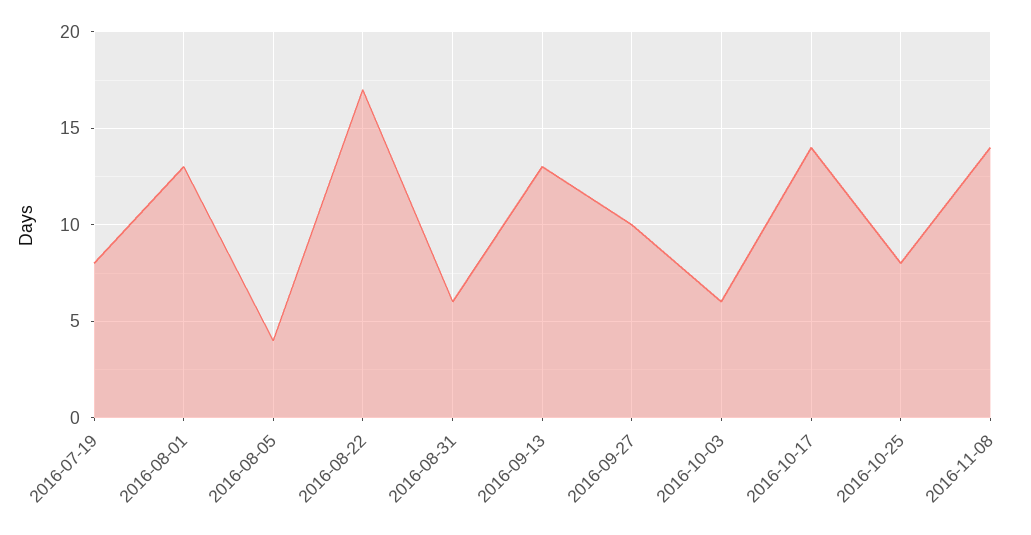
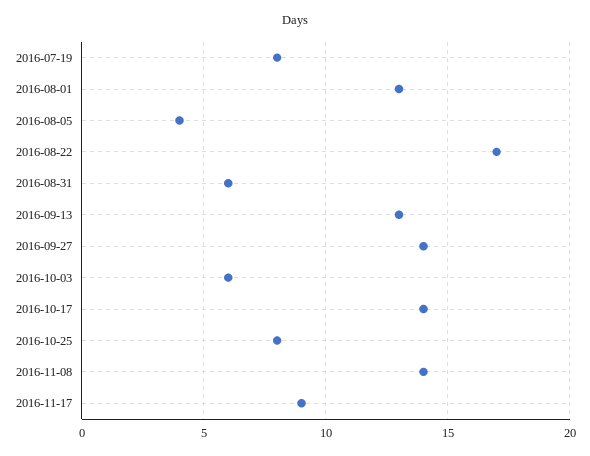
2016-09-27: 10 -> 14
2016-11-17: none -> 9

